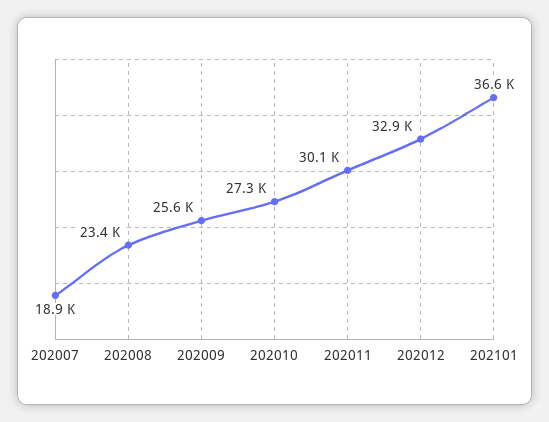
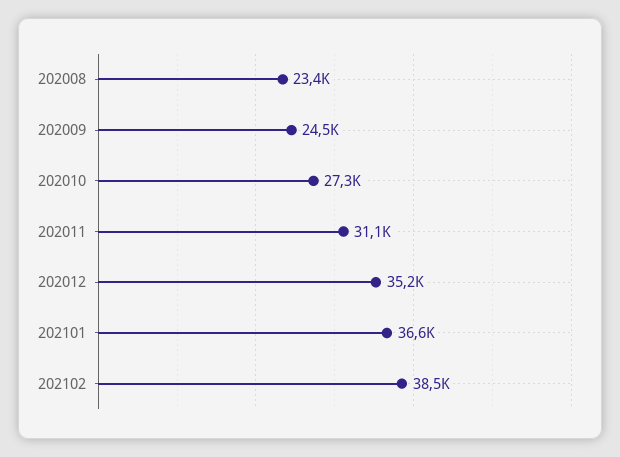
202007: 18900 -> none
202009: 25600 -> 24500
202011: 30100 -> 31100
202012: 32900 -> 35200
202102: none -> 38500

